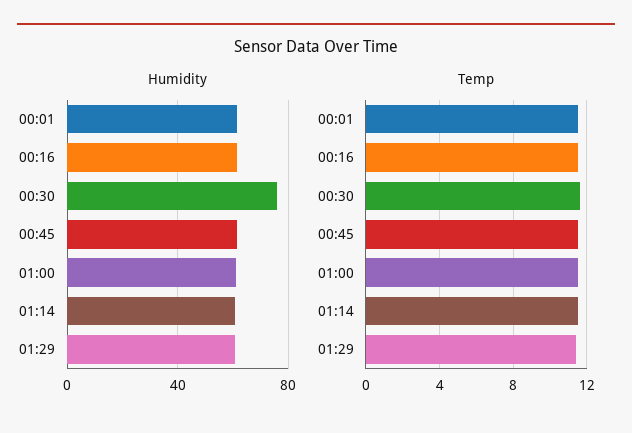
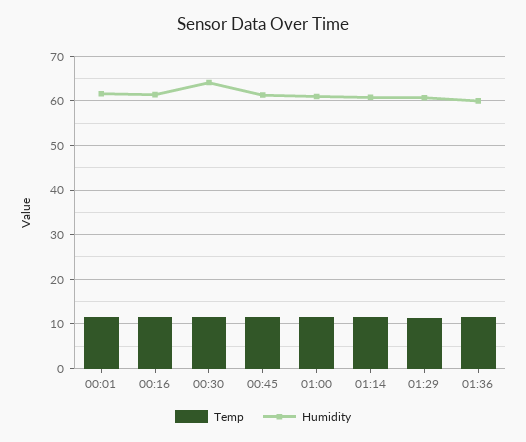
Humidity, 00:30: 75 -> 64
Temp, 01:36: none -> 12
Humidity, 01:36: none -> 60

